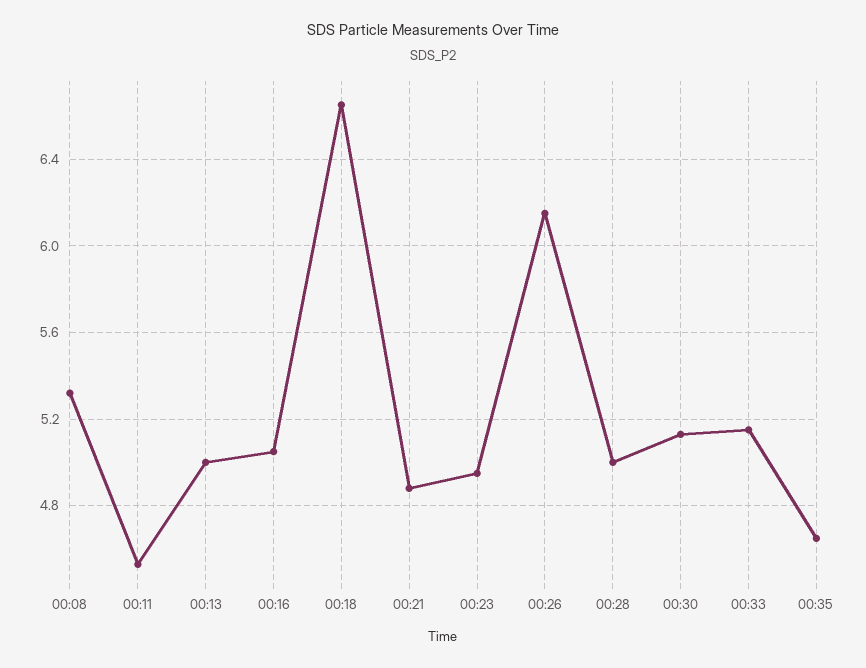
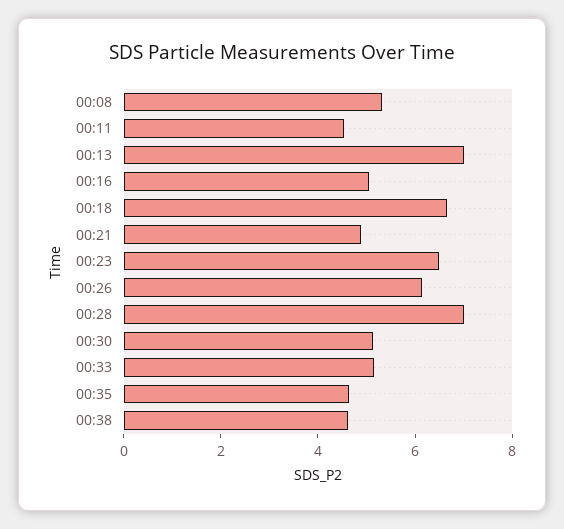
00:13: 5 -> 7
00:23: 4.95 -> 6.5
00:28: 5 -> 7
00:38: none -> 4.5

